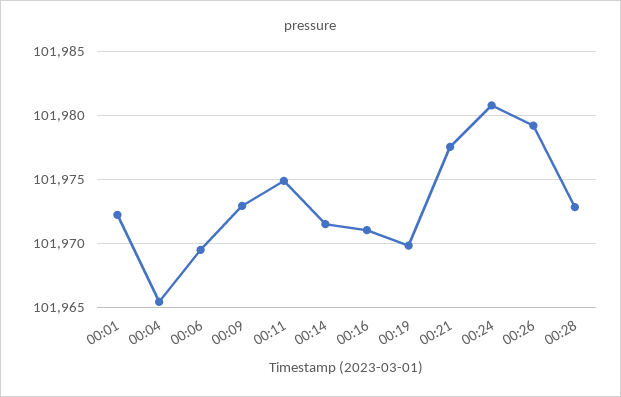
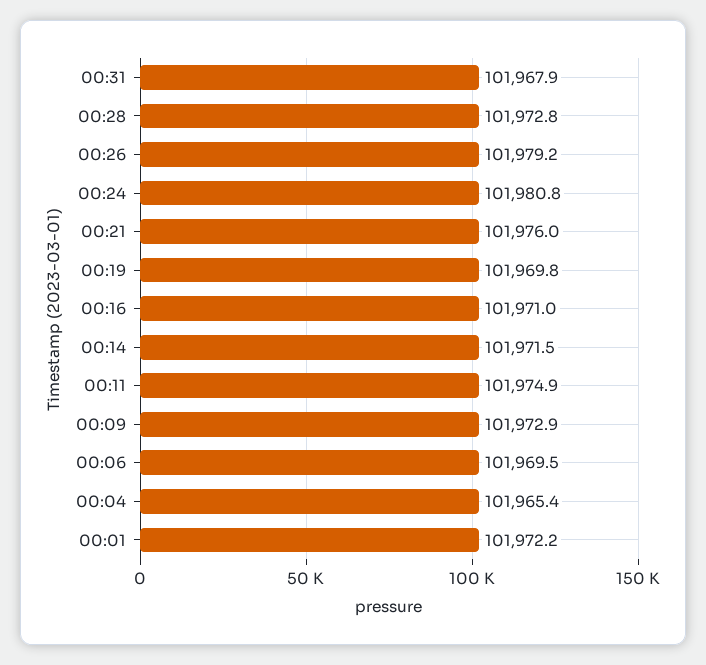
00:21: 101977.5 -> 101976
00:31: none -> 101967.9

